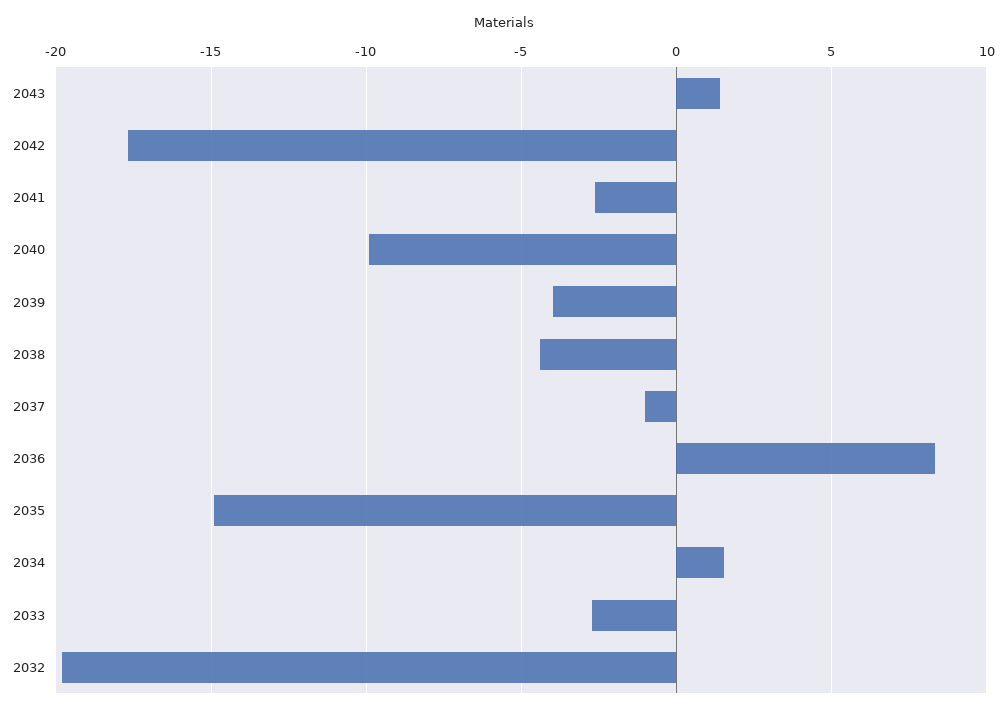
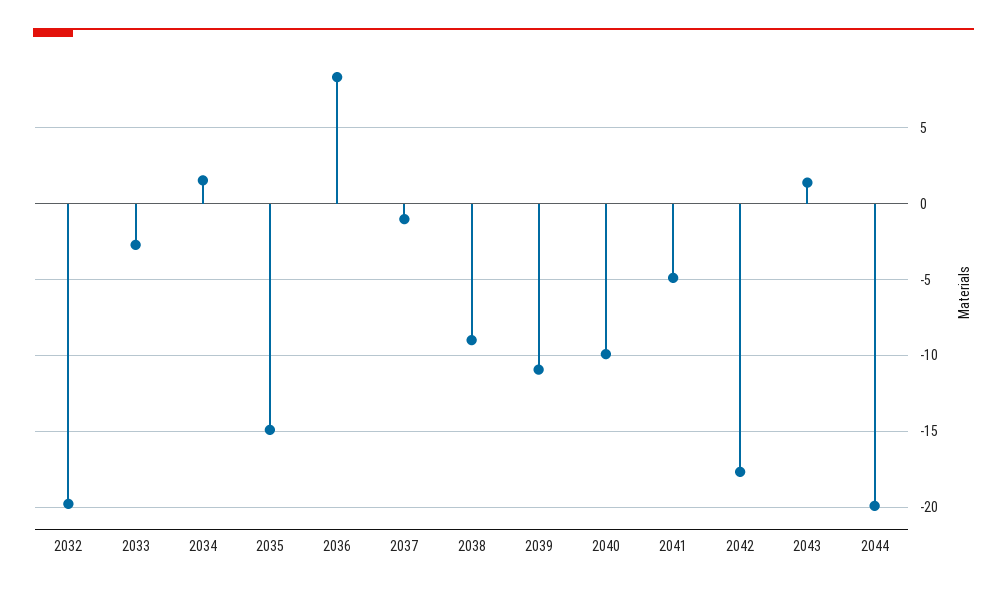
2041: -2.5 -> -5
2039: -4 -> -11
2038: -4.5 -> -9
2044: none -> -20

